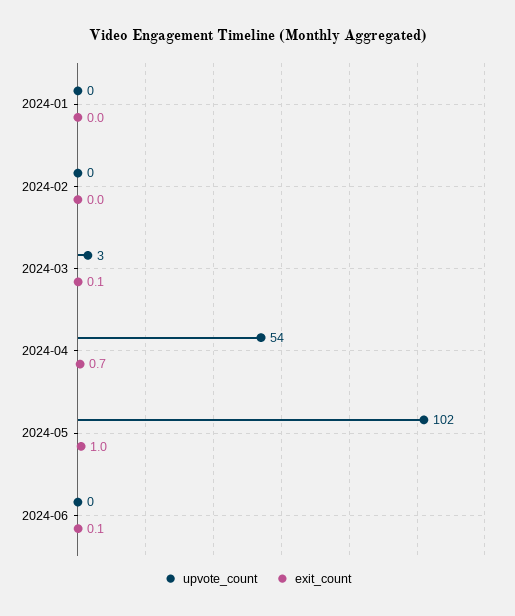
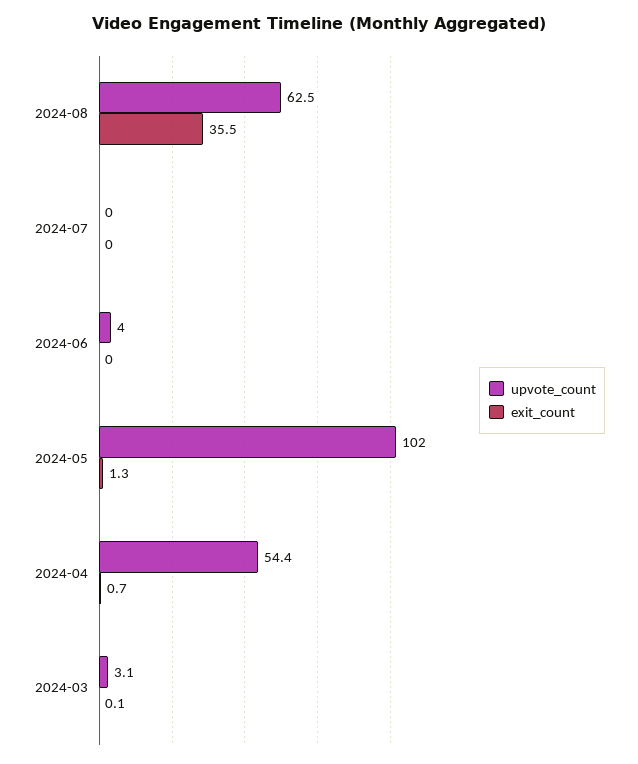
upvote_count, 2024-01: 0 -> none
exit_count, 2024-01: 0 -> none
upvote_count, 2024-02: 0 -> none
exit_count, 2024-02: 0 -> none
exit_count, 2024-05: 1 -> 1.3
upvote_count, 2024-06: 0 -> 4
exit_count, 2024-06: 0.1 -> 0
upvote_count, 2024-08: none -> 62.5
exit_count, 2024-08: none -> 35.5
upvote_count, 2024-07: none -> 0
exit_count, 2024-07: none -> 0

